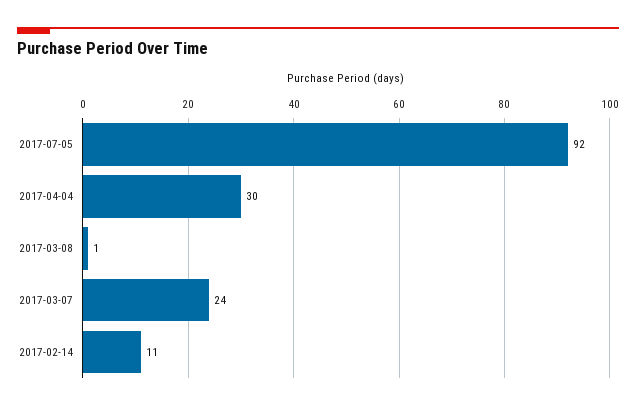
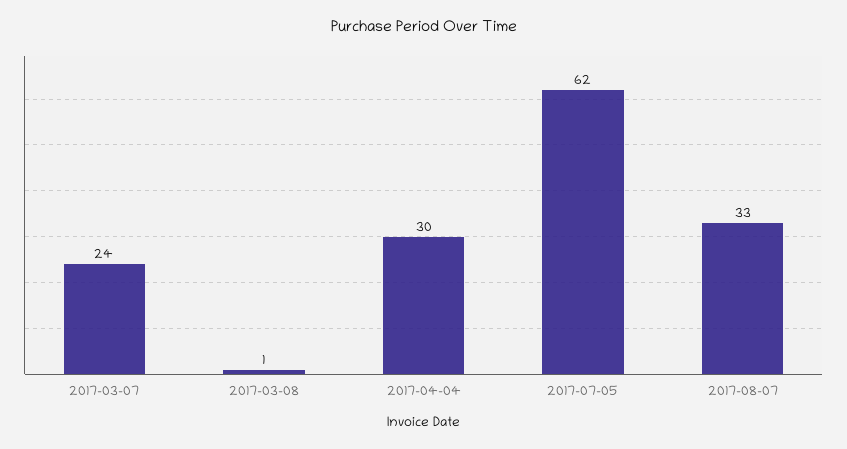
2017-07-05: 92 -> 62
2017-02-14: 11 -> none
2017-08-07: none -> 33

